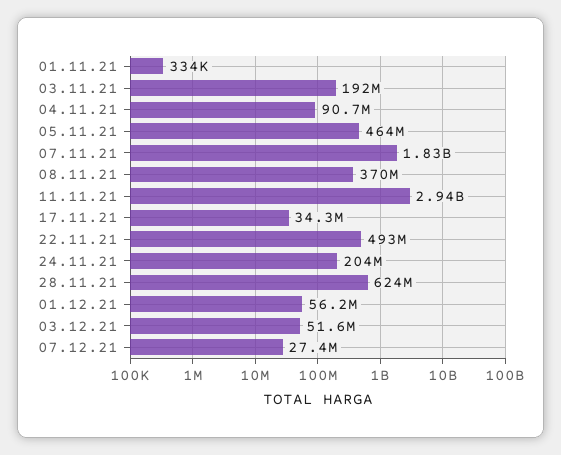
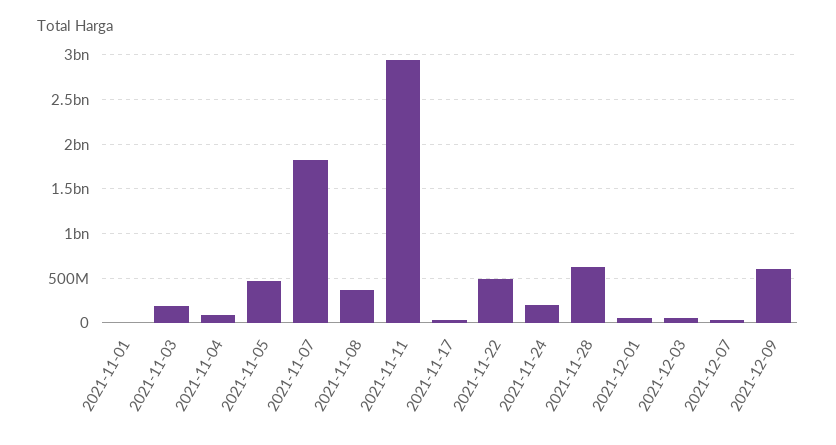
2021-12-09: none -> 600000000

